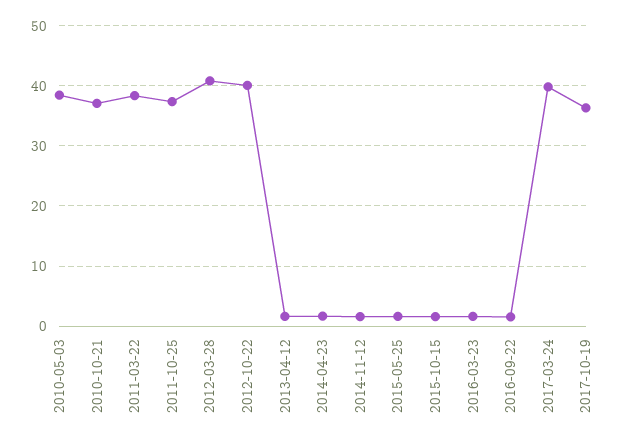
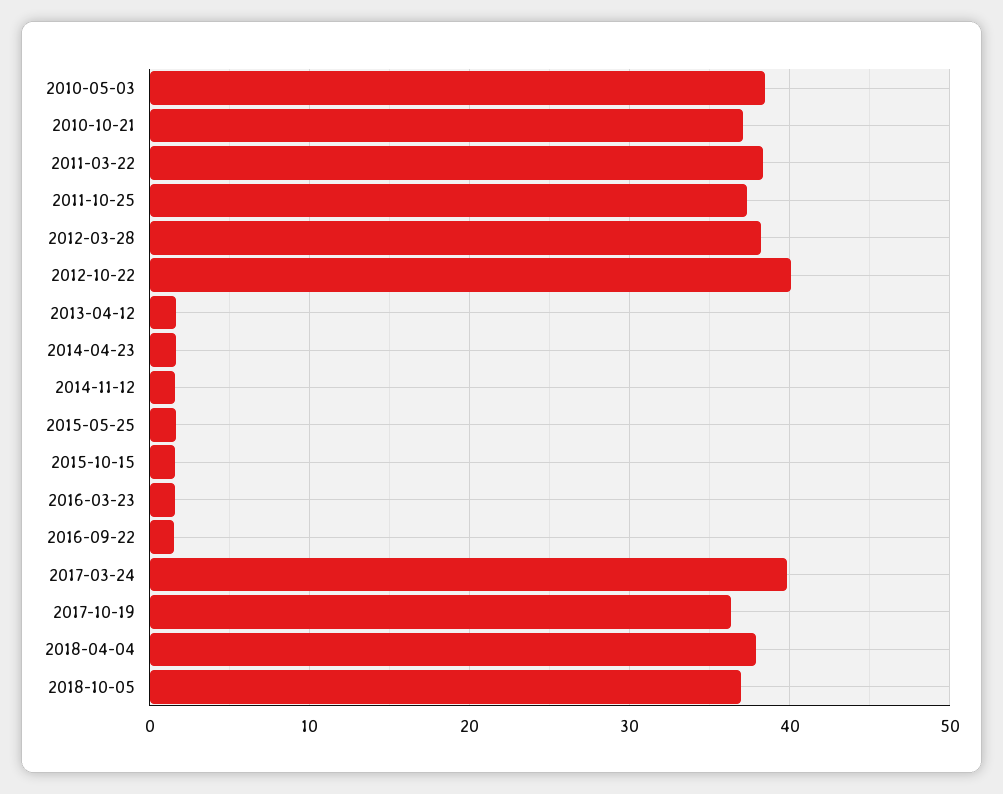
2012-03-28: 41 -> 38
2018-04-04: none -> 38
2018-10-05: none -> 37

